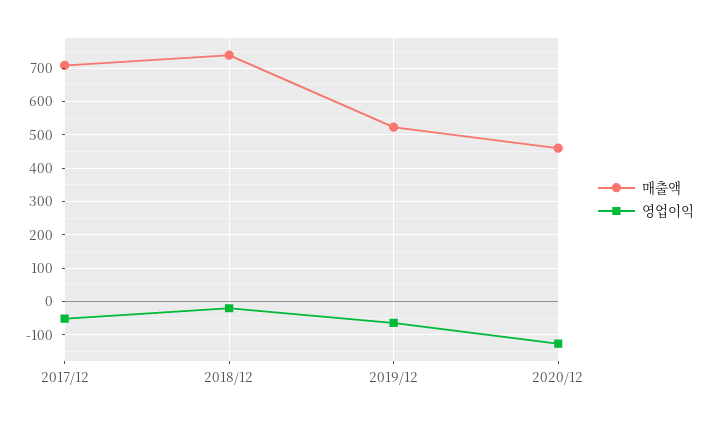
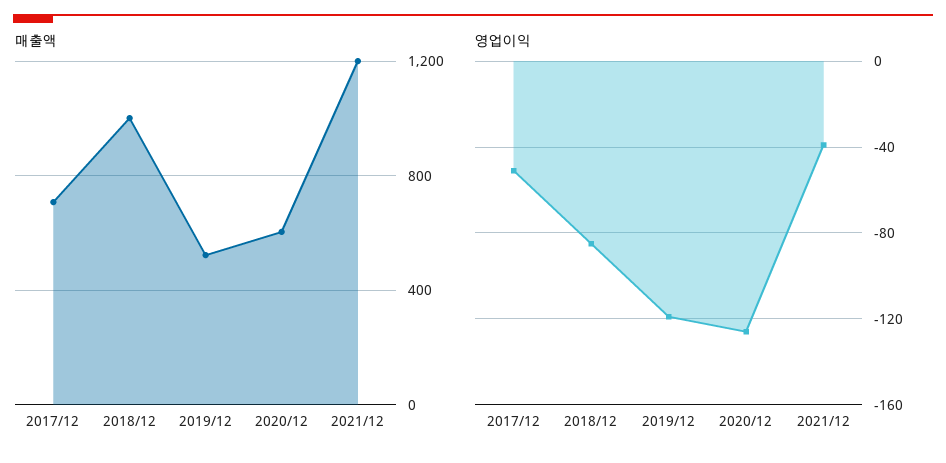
매출액, 2018/12: 740 -> 1000
영업이익, 2018/12: -20 -> -85
영업이익, 2019/12: -60 -> -120
매출액, 2020/12: 460 -> 600
매출액, 2021/12: none -> 1200
영업이익, 2021/12: none -> -40

